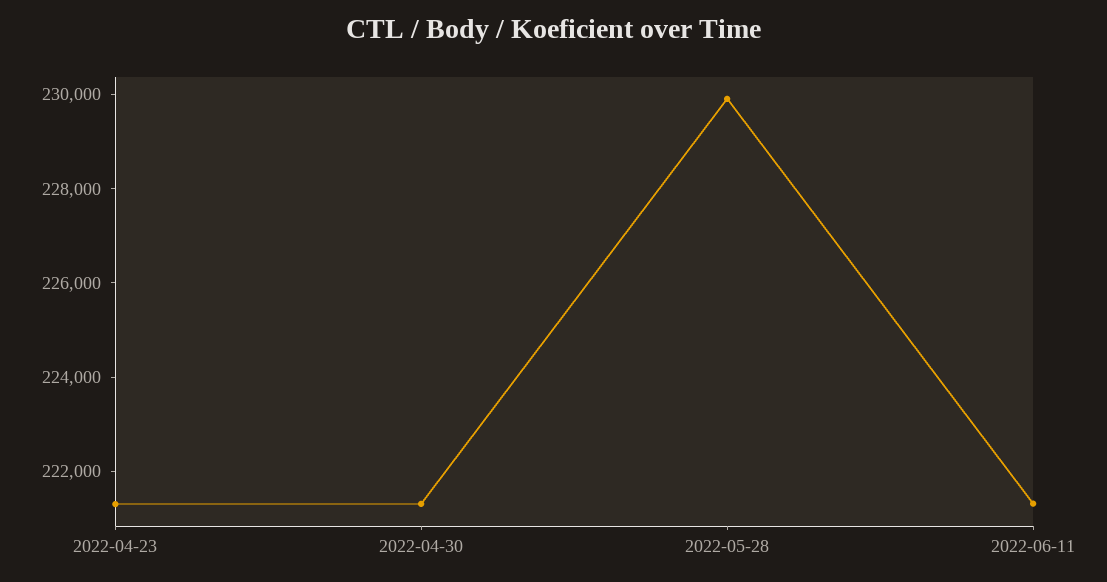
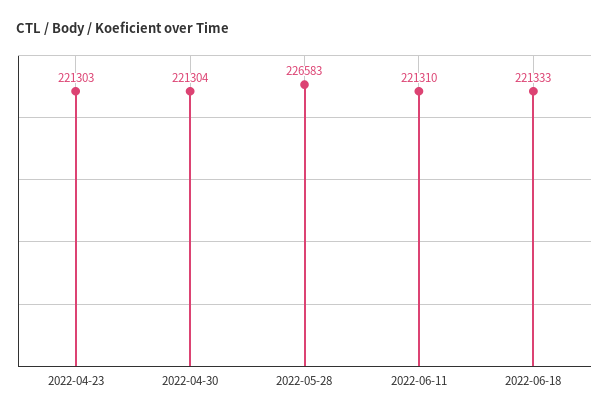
2022-05-28: 230000 -> 226583
2022-06-18: none -> 221333

